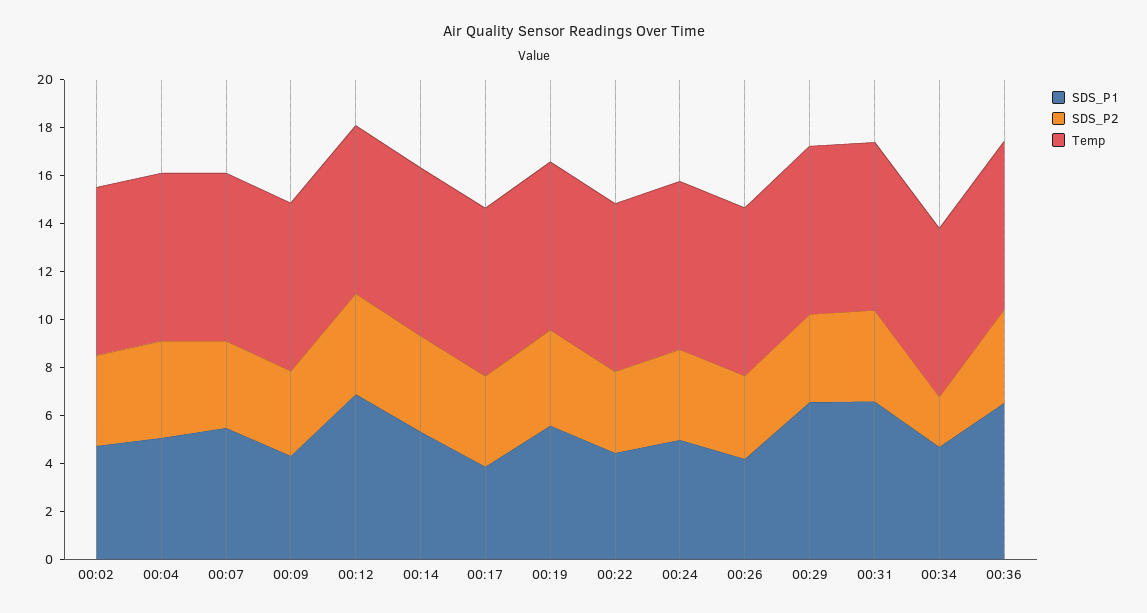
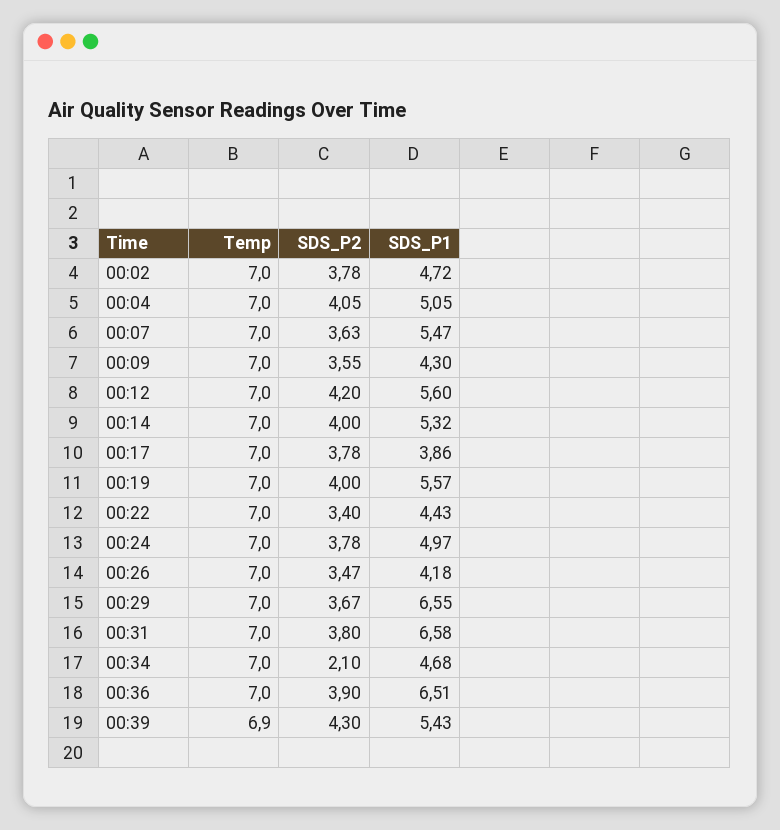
SDS_P1, 00:12: 7 -> 5.6
Temp, 00:39: none -> 6.9
SDS_P2, 00:39: none -> 4.3
SDS_P1, 00:39: none -> 5.43

